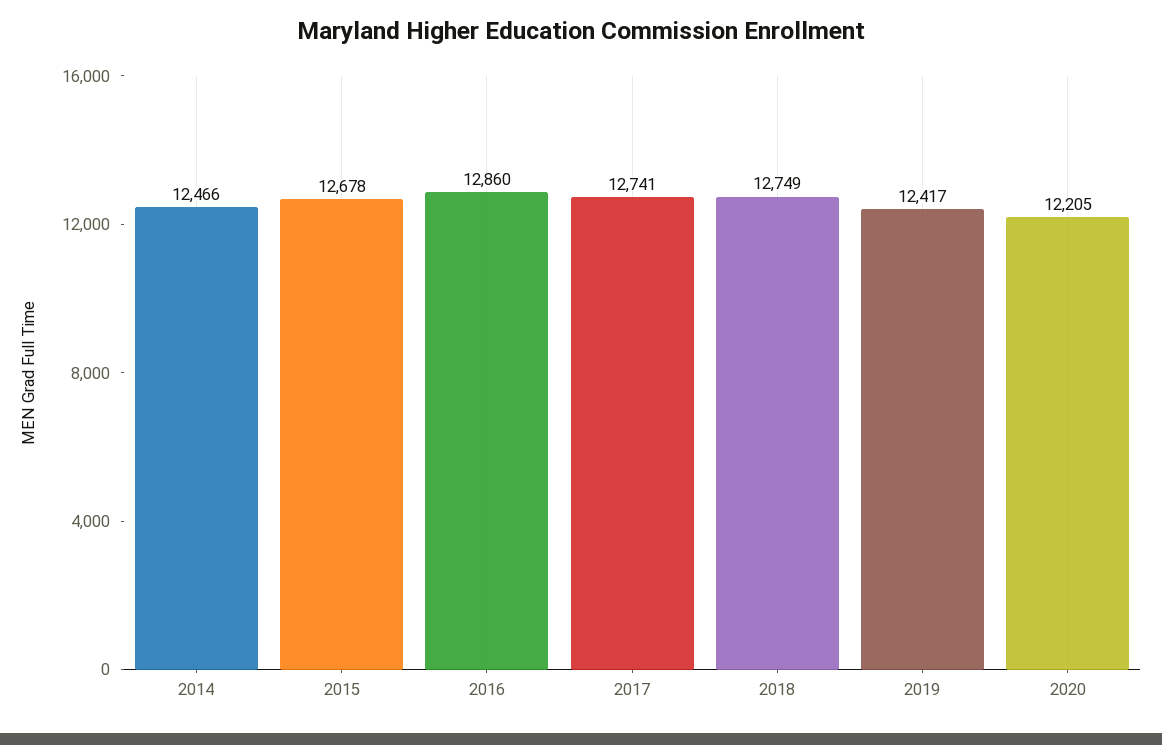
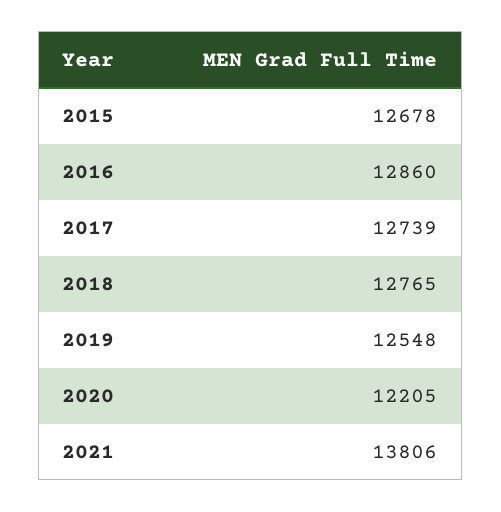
2014: 12466 -> none
2017: 12741 -> 12739
2018: 12749 -> 12765
2019: 12417 -> 12548
2021: none -> 13806

